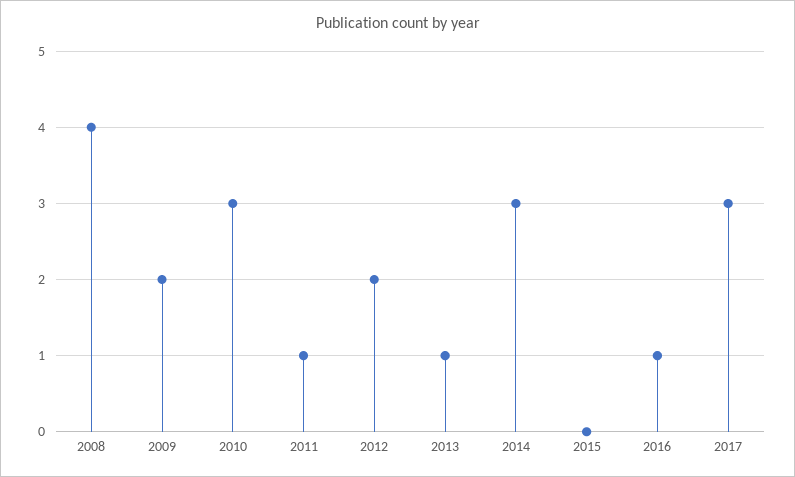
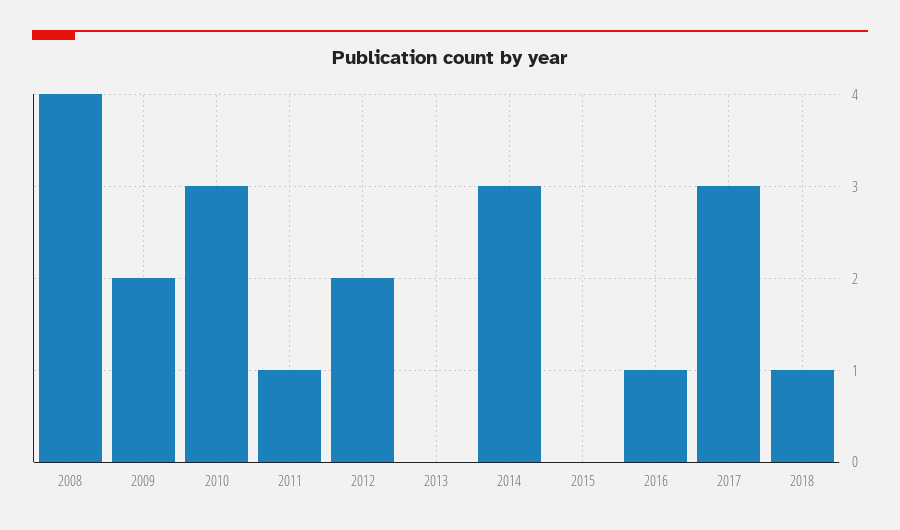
2013: 1 -> 0
2018: none -> 1

